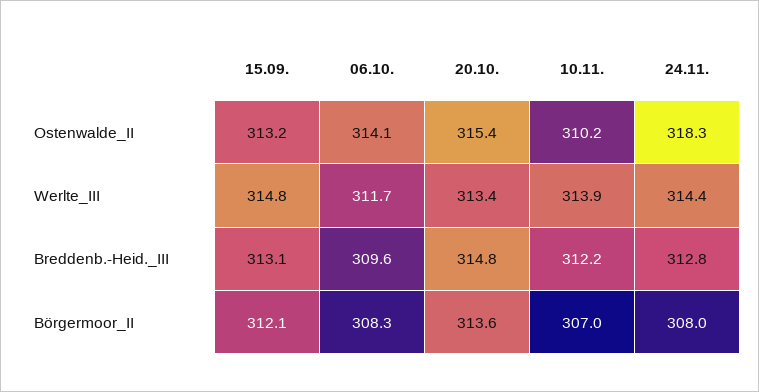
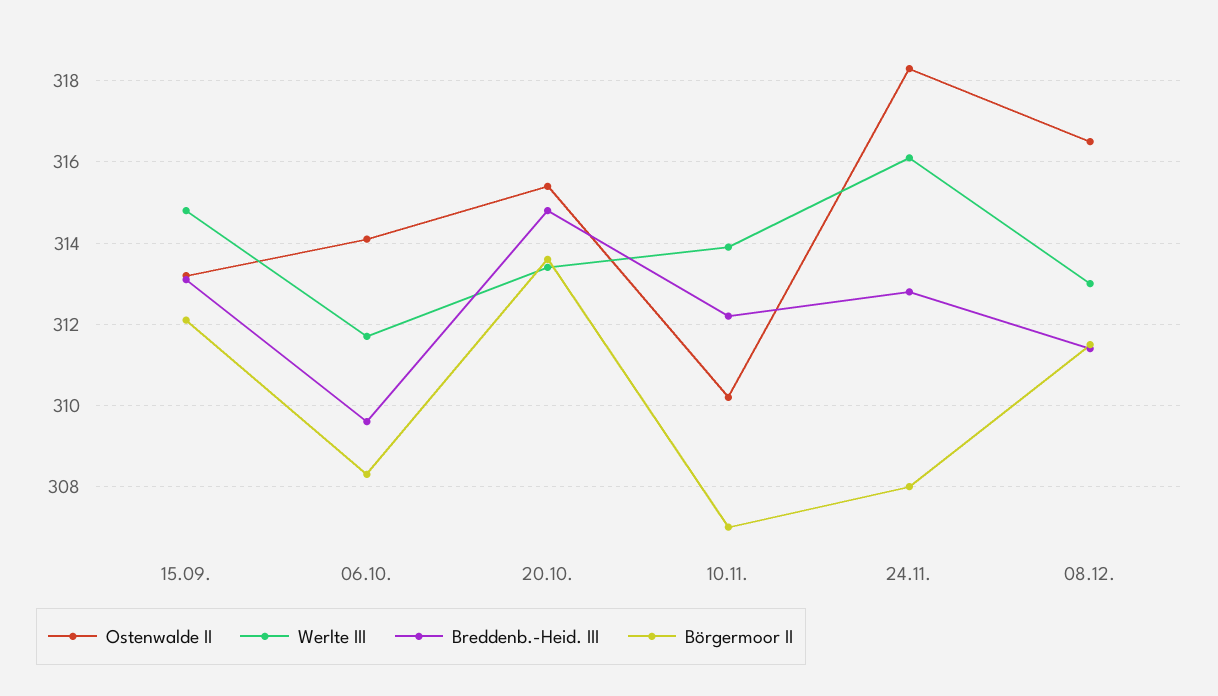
Werlte_III, 24.11.: 314.4 -> 316
Ostenwalde_II, 08.12.: none -> 316.5
Werlte_III, 08.12.: none -> 313
Breddenb.-Heid._III, 08.12.: none -> 311.5
Börgermoor_II, 08.12.: none -> 311.5

